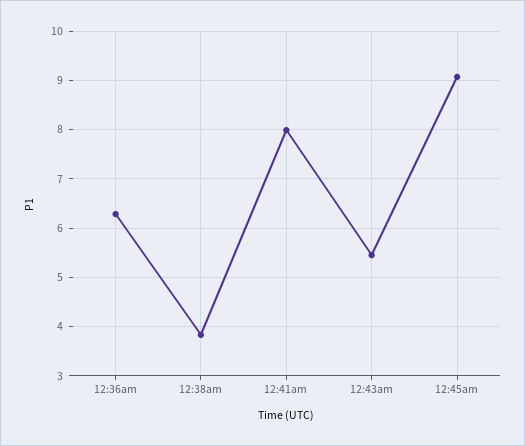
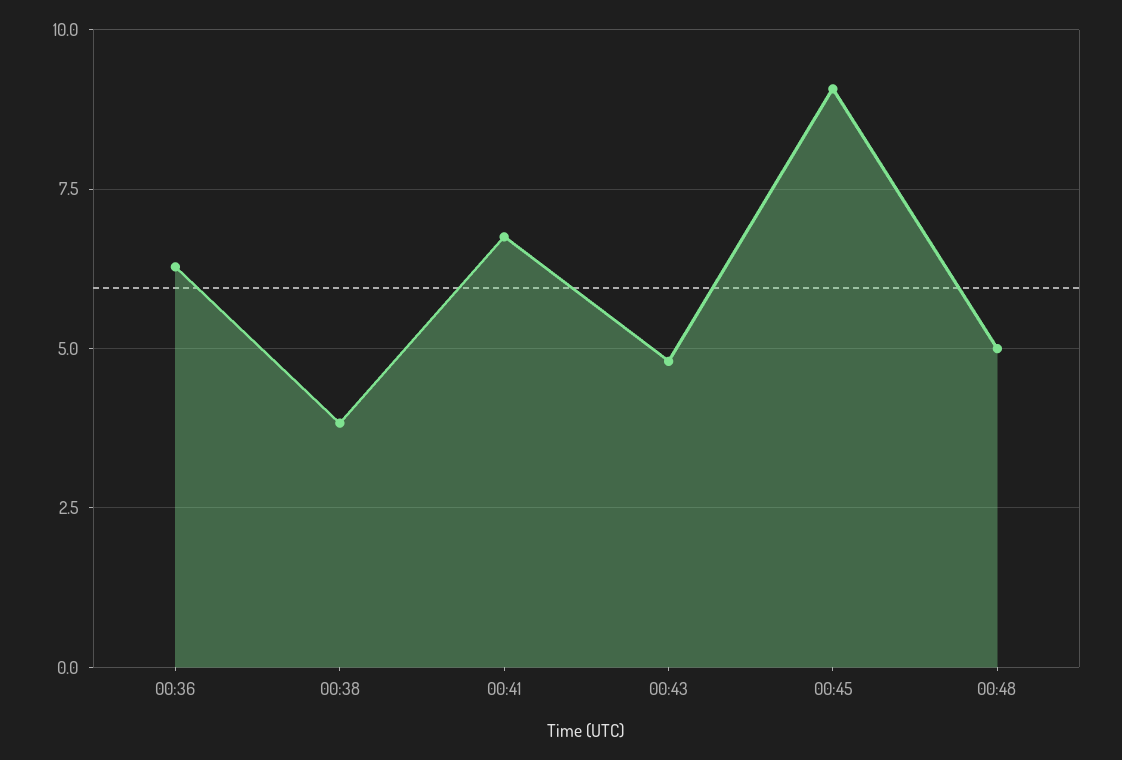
12:41am: 8 -> 6.75
12:43am: 5.4 -> 4.75
00:48: none -> 5

